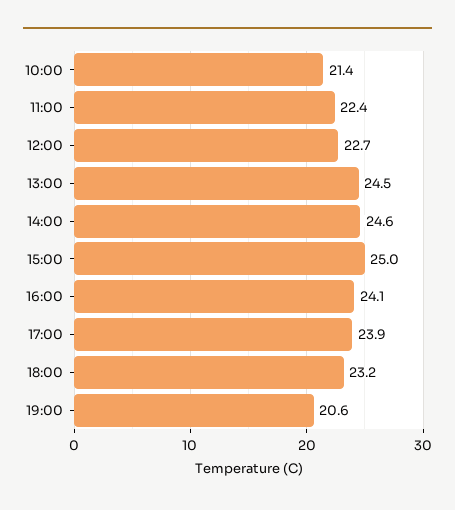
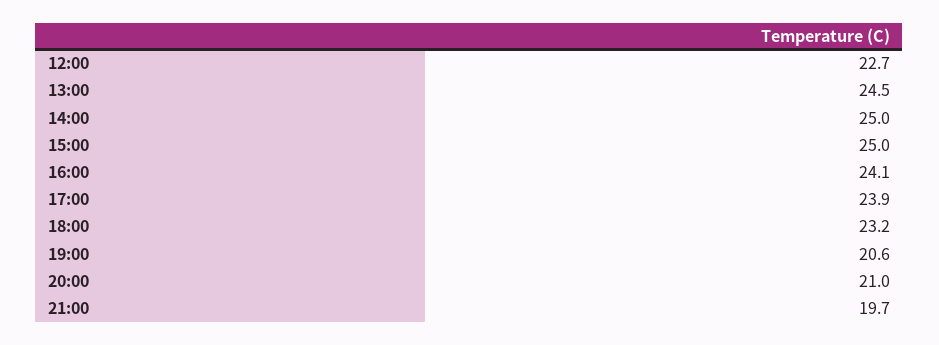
10:00: 21.4 -> none
11:00: 22.4 -> none
14:00: 24.6 -> 25
20:00: none -> 21
21:00: none -> 19.7

